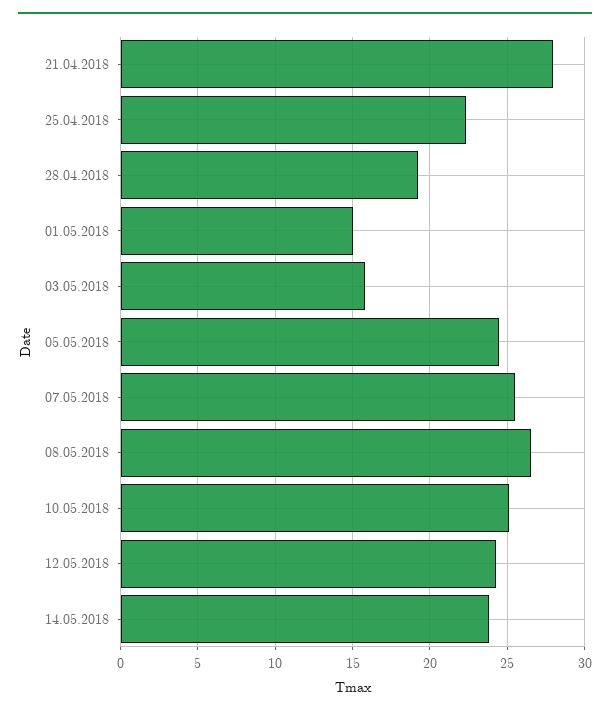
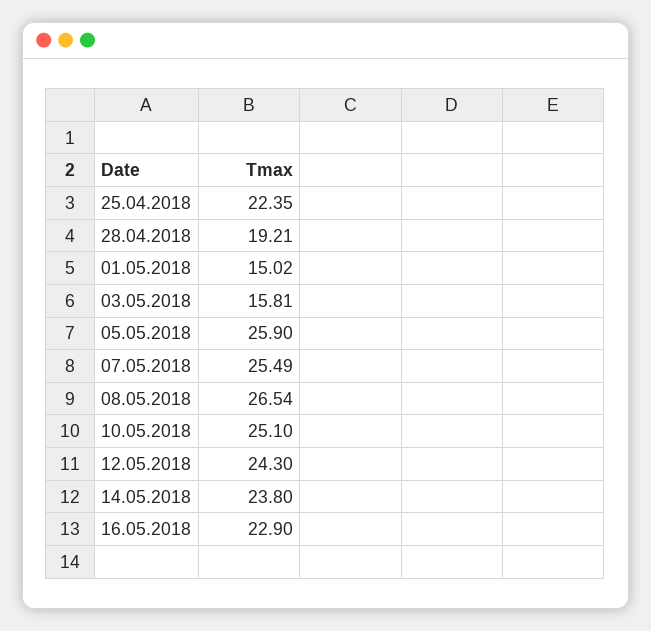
21.04.2018: 28 -> none
05.05.2018: 24.5 -> 25.9
16.05.2018: none -> 22.9

